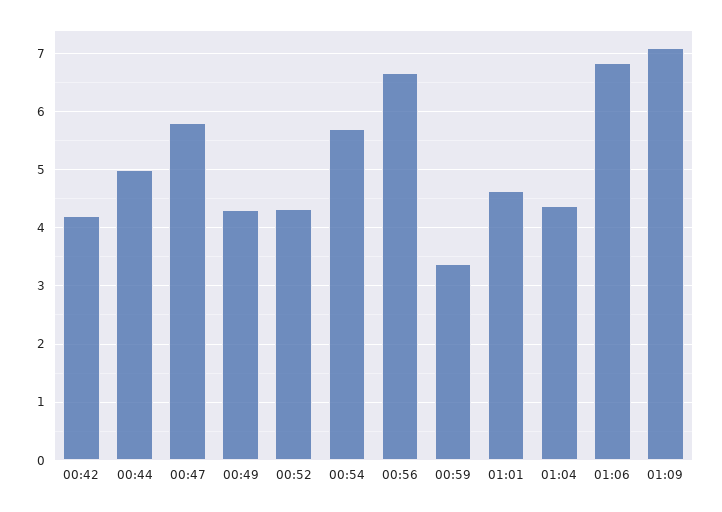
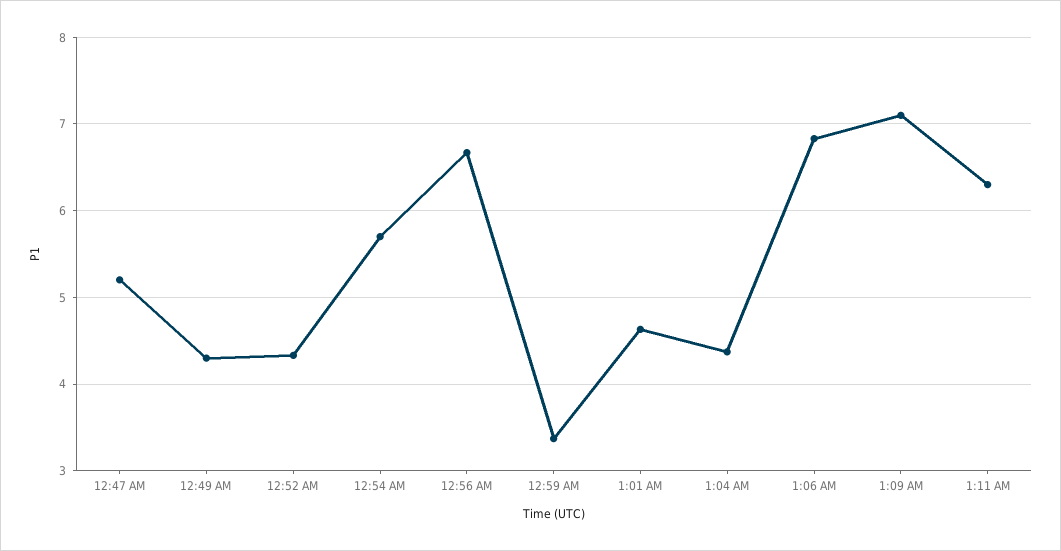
00:42: 4.2 -> none
00:44: 5 -> none
00:47: 5.8 -> 5.2
1:11 AM: none -> 6.3

